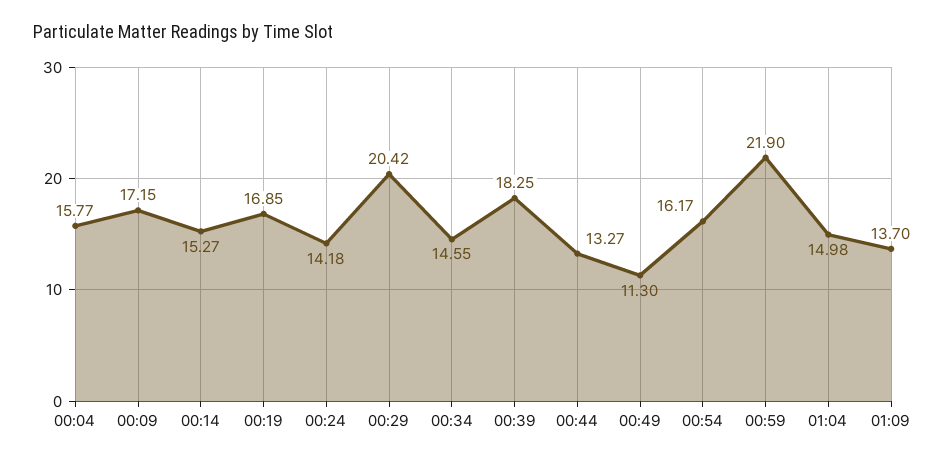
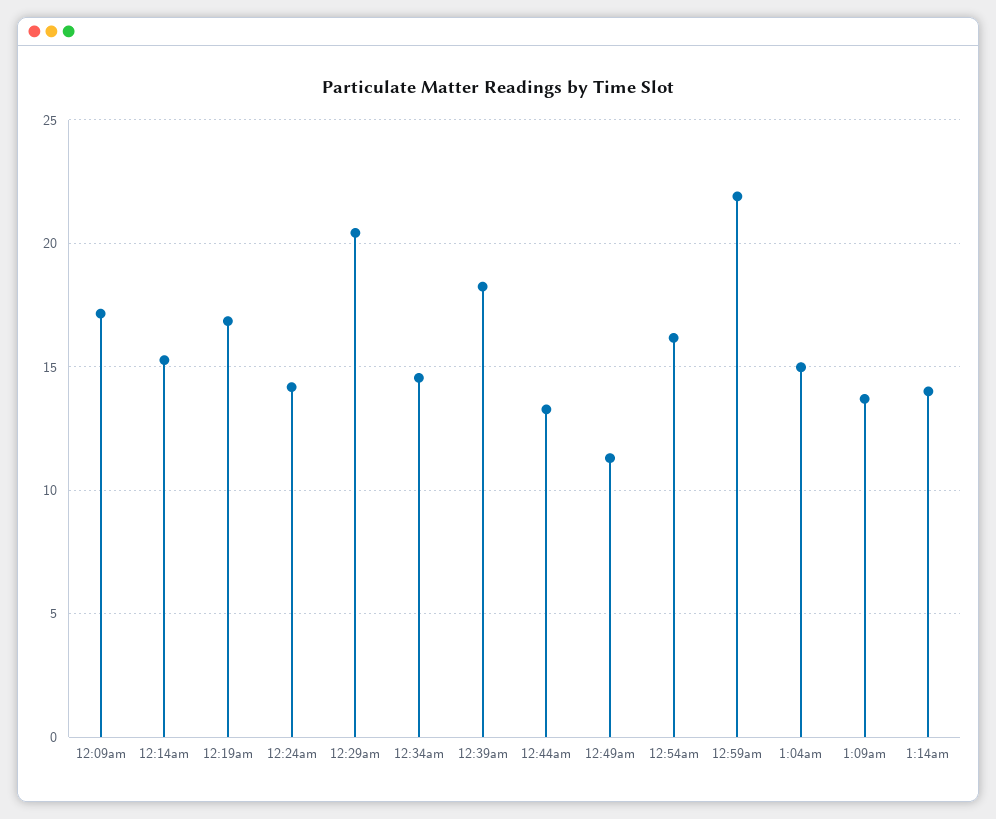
00:04: 15.77 -> none
1:14am: none -> 14

